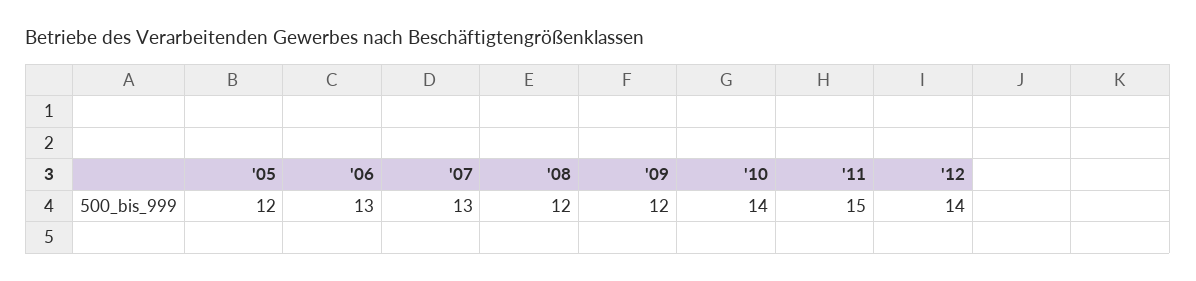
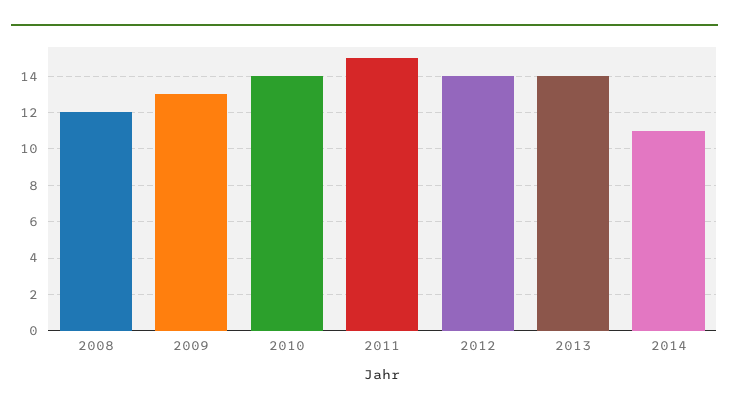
'05: 12 -> none
'06: 13 -> none
'07: 13 -> none
'09: 12 -> 13
2013: none -> 14
2014: none -> 11

